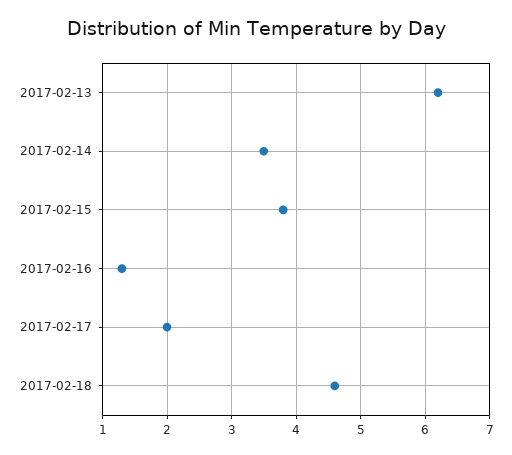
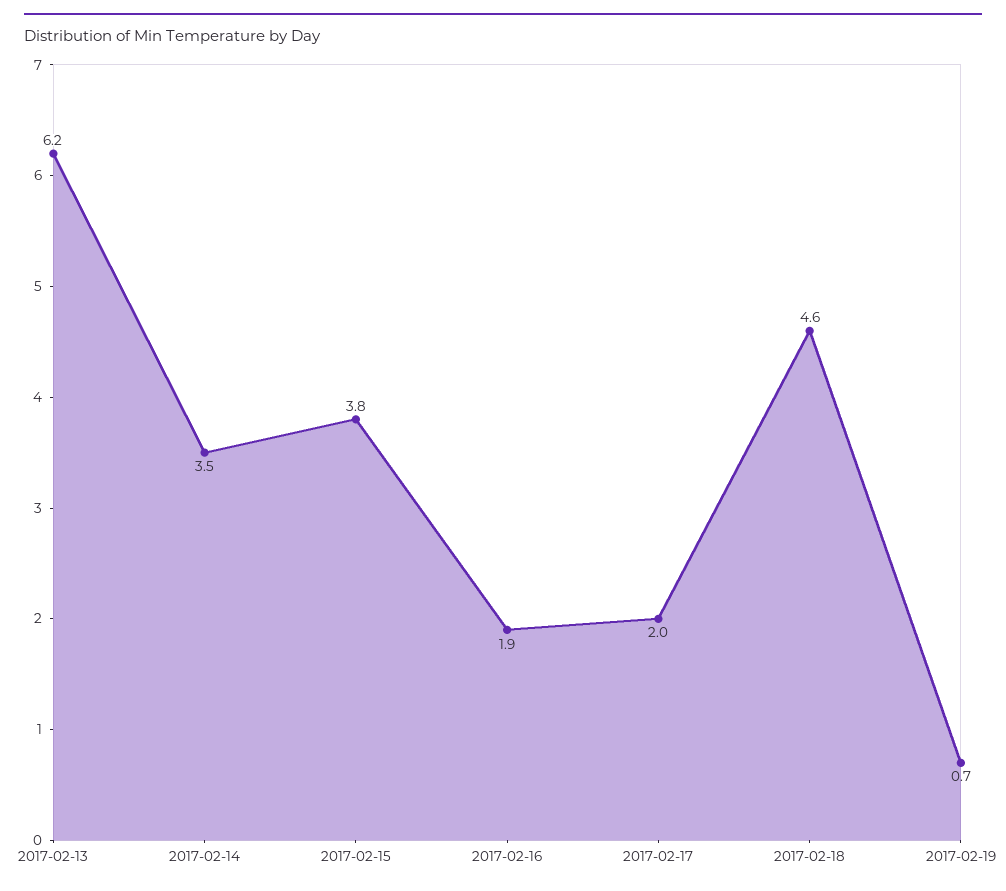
2017-02-16: 1.3 -> 1.9
2017-02-19: none -> 0.7

